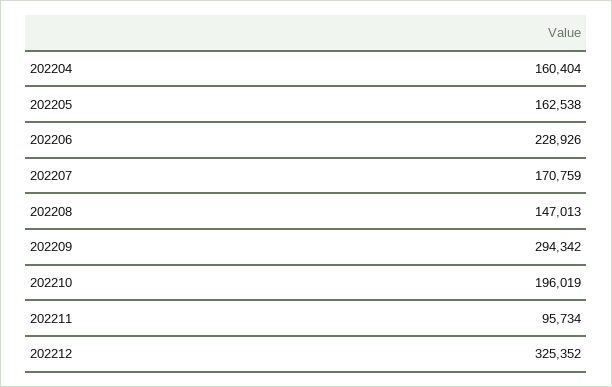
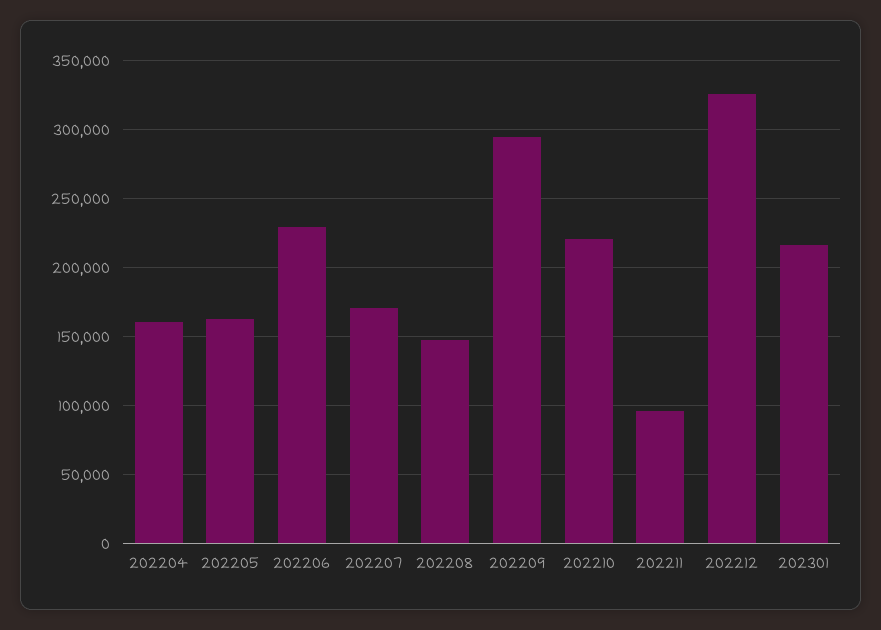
202210: 196019 -> 220000
202301: none -> 215000

